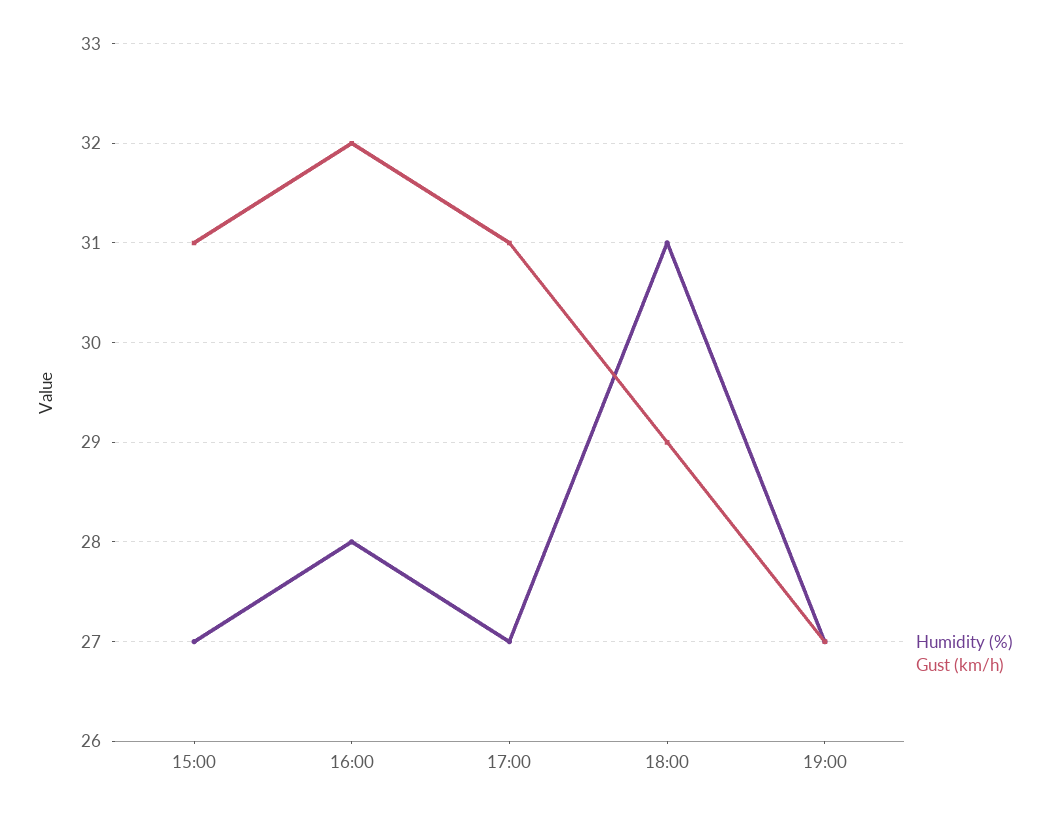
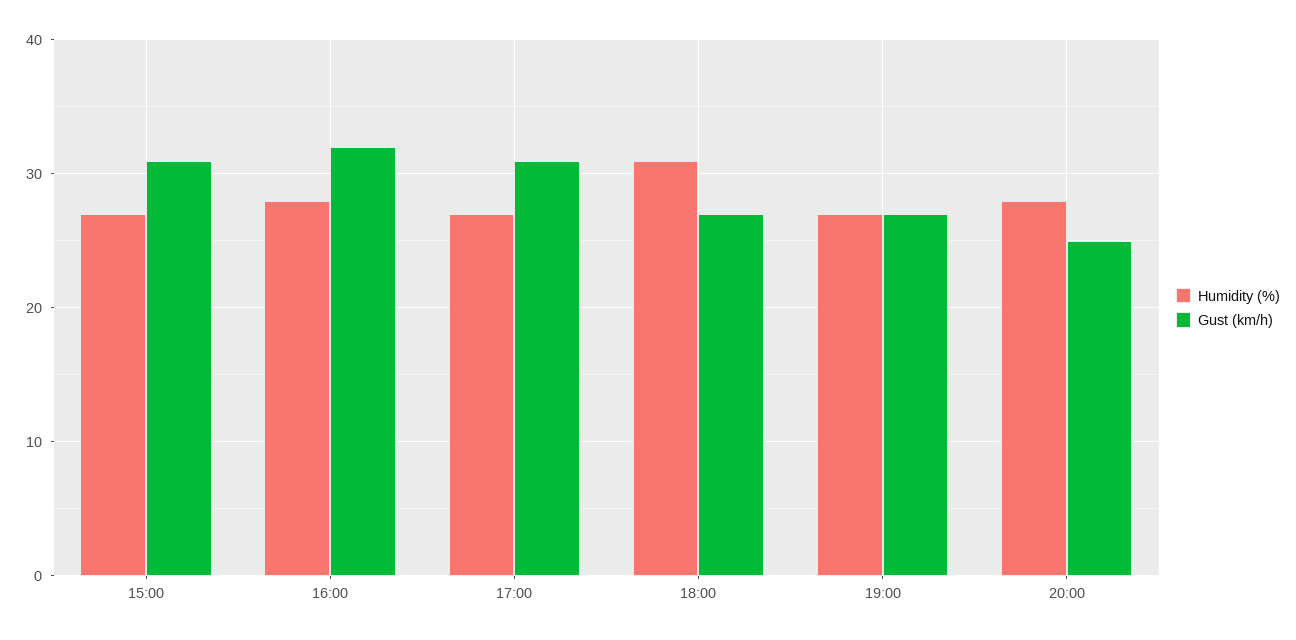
Gust (km/h), 18:00: 29 -> 27
Humidity (%), 20:00: none -> 28
Gust (km/h), 20:00: none -> 25

